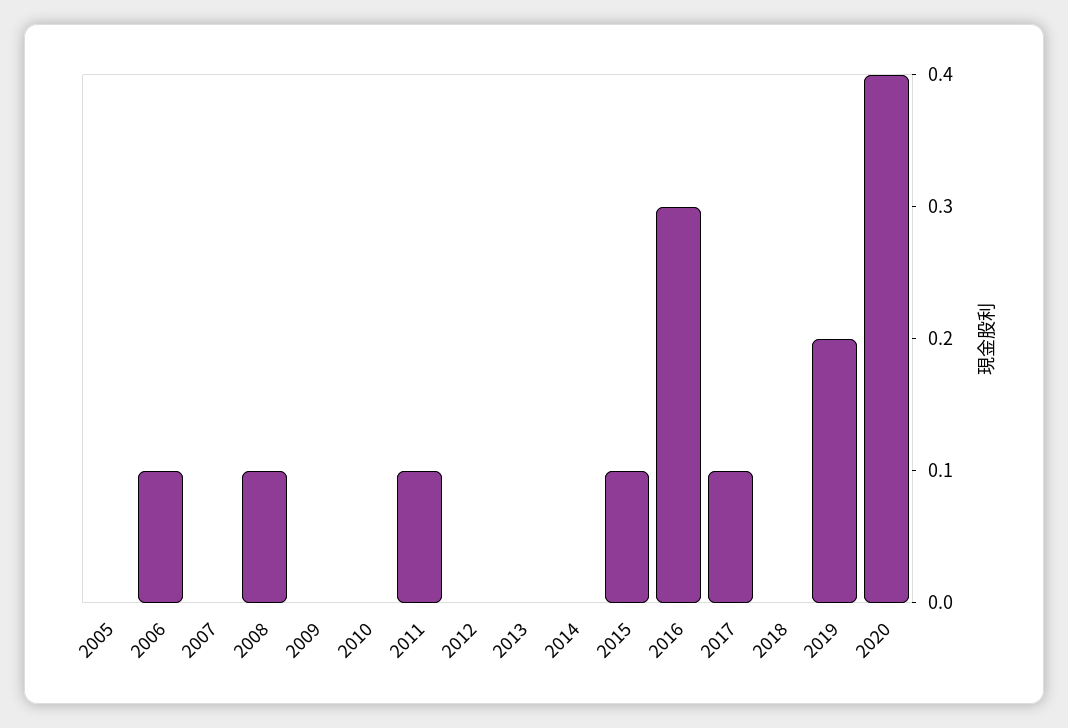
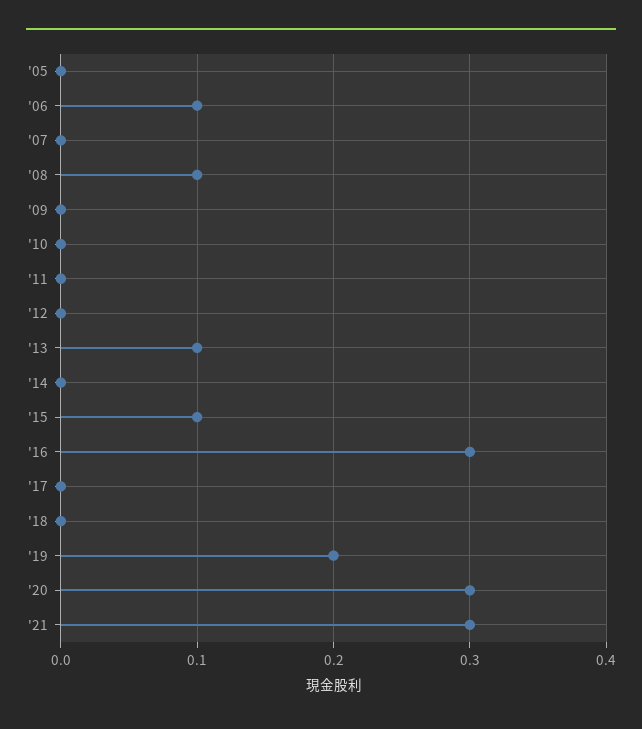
2011: 0.1 -> 0
2013: 0 -> 0.1
2017: 0.1 -> 0
2020: 0.4 -> 0.3
'21: none -> 0.3

